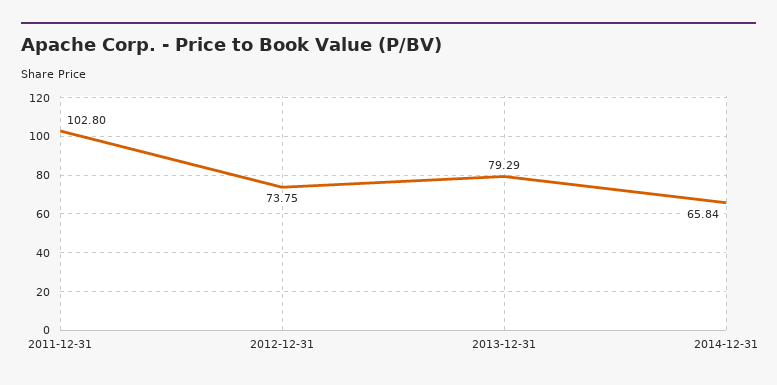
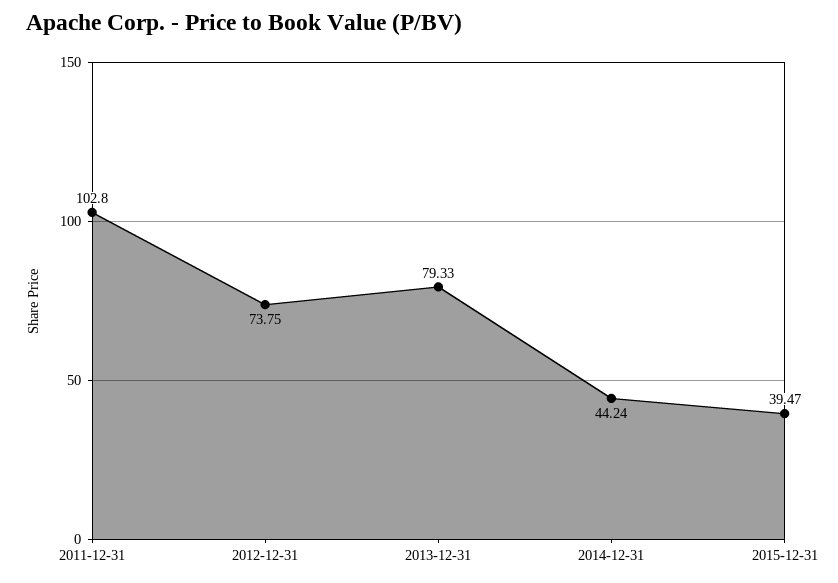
2013-12-31: 79.29 -> 79.33
2014-12-31: 65.84 -> 44.24
2015-12-31: none -> 39.47

